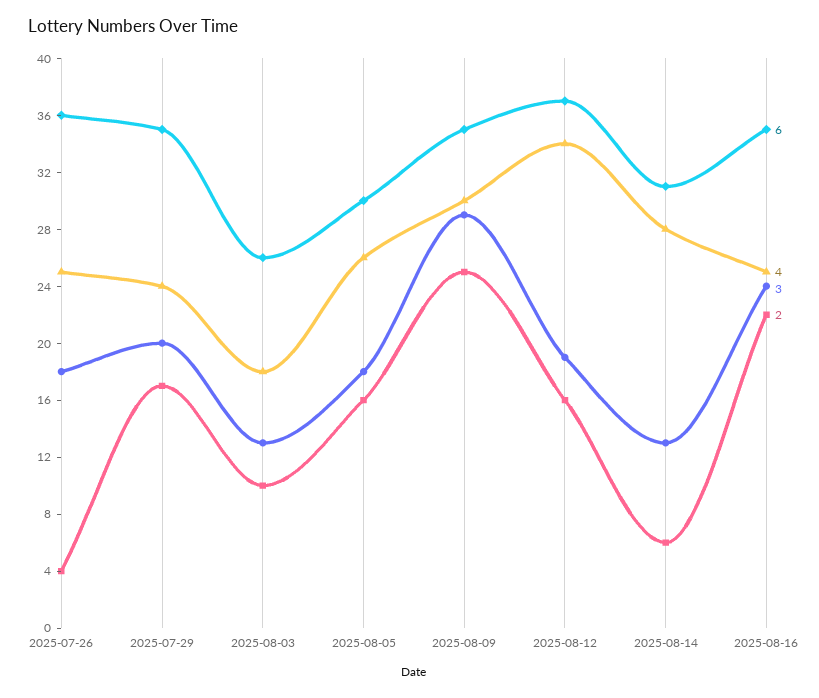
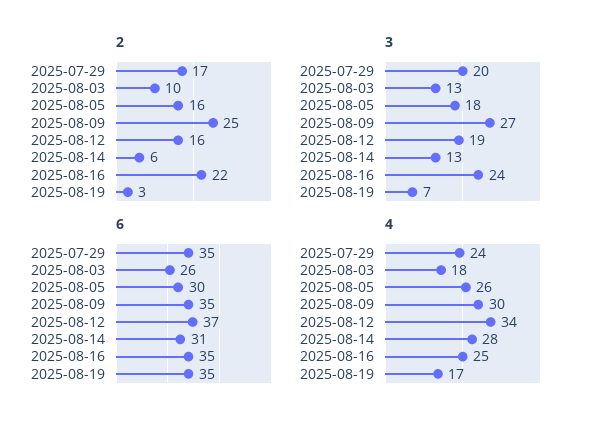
6, 2025-07-26: 36 -> none
4, 2025-07-26: 25 -> none
3, 2025-07-26: 18 -> none
2, 2025-07-26: 4 -> none
3, 2025-08-09: 29 -> 27
2, 2025-08-19: none -> 3
3, 2025-08-19: none -> 7
6, 2025-08-19: none -> 35
4, 2025-08-19: none -> 17

